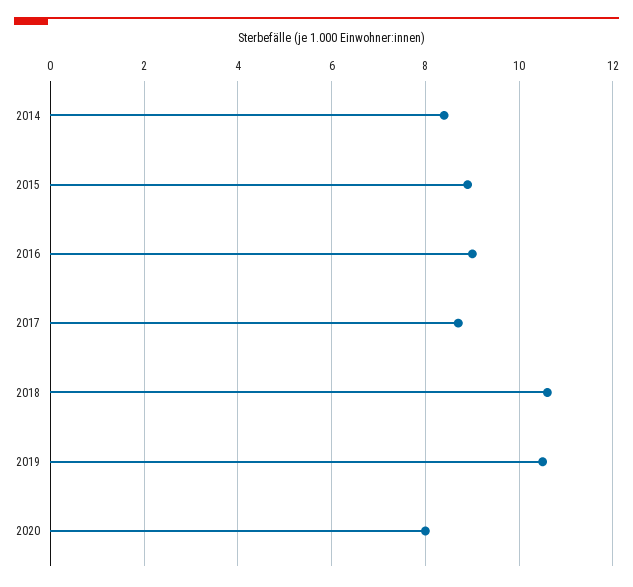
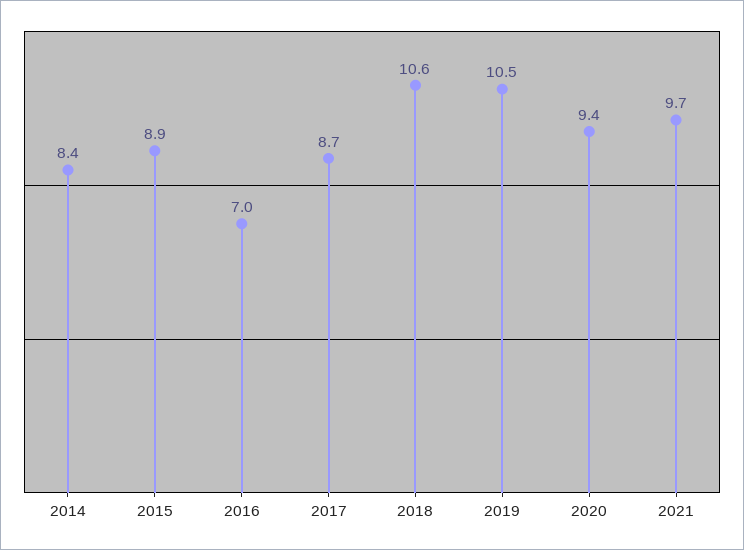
2016: 9 -> 7
2020: 8 -> 9.4
2021: none -> 9.7

